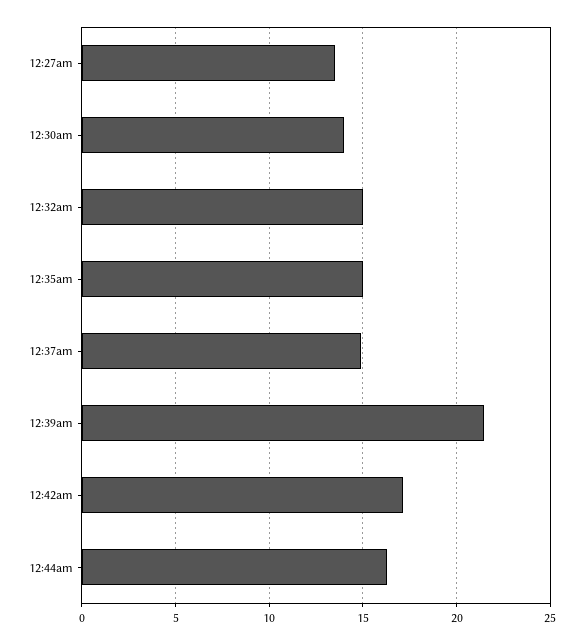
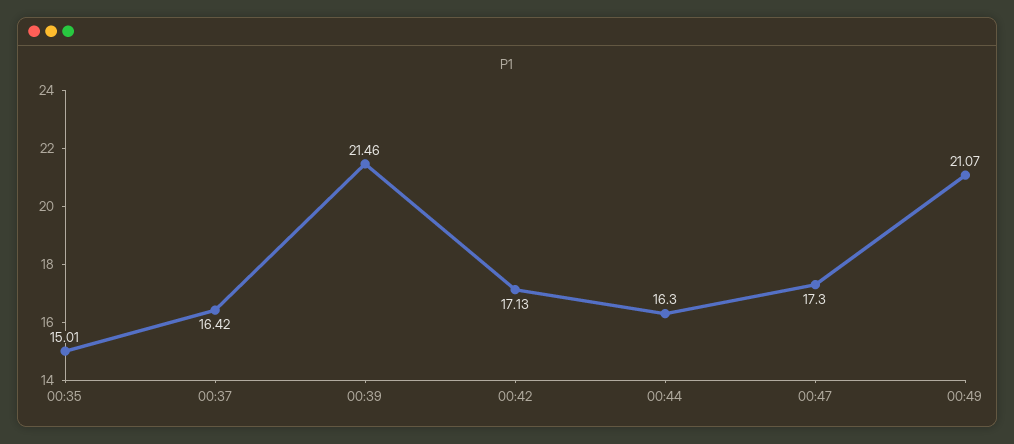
12:27am: 13.5 -> none
12:30am: 14 -> none
12:32am: 15 -> none
12:37am: 15 -> 16.42
00:47: none -> 17.3
00:49: none -> 21.07

